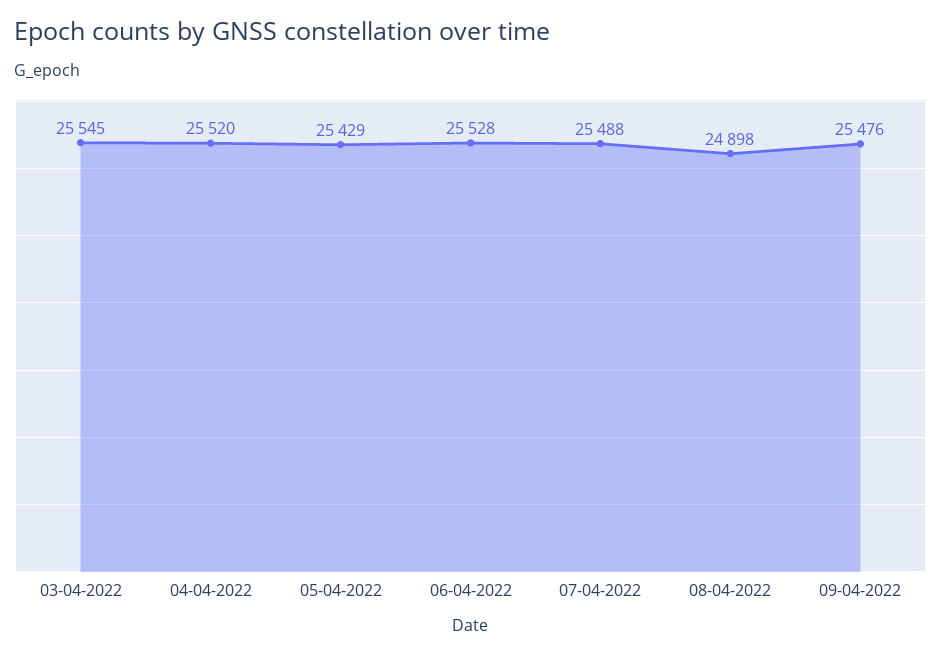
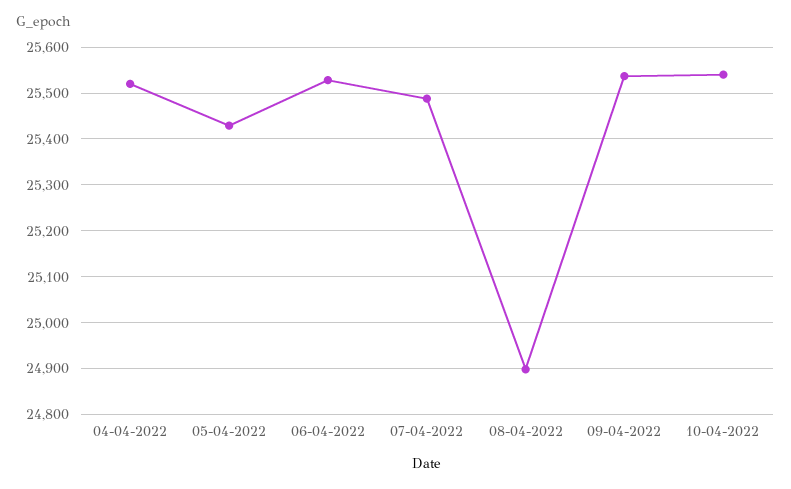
03-04-2022: 25545 -> none
09-04-2022: 25476 -> 25540
10-04-2022: none -> 25540

